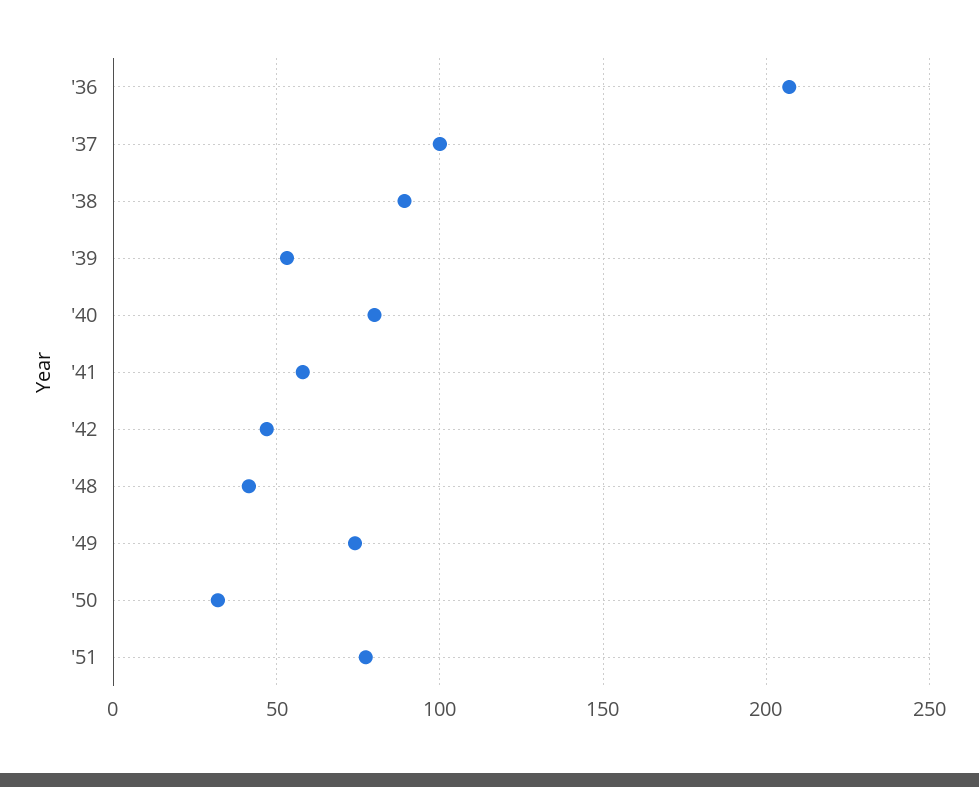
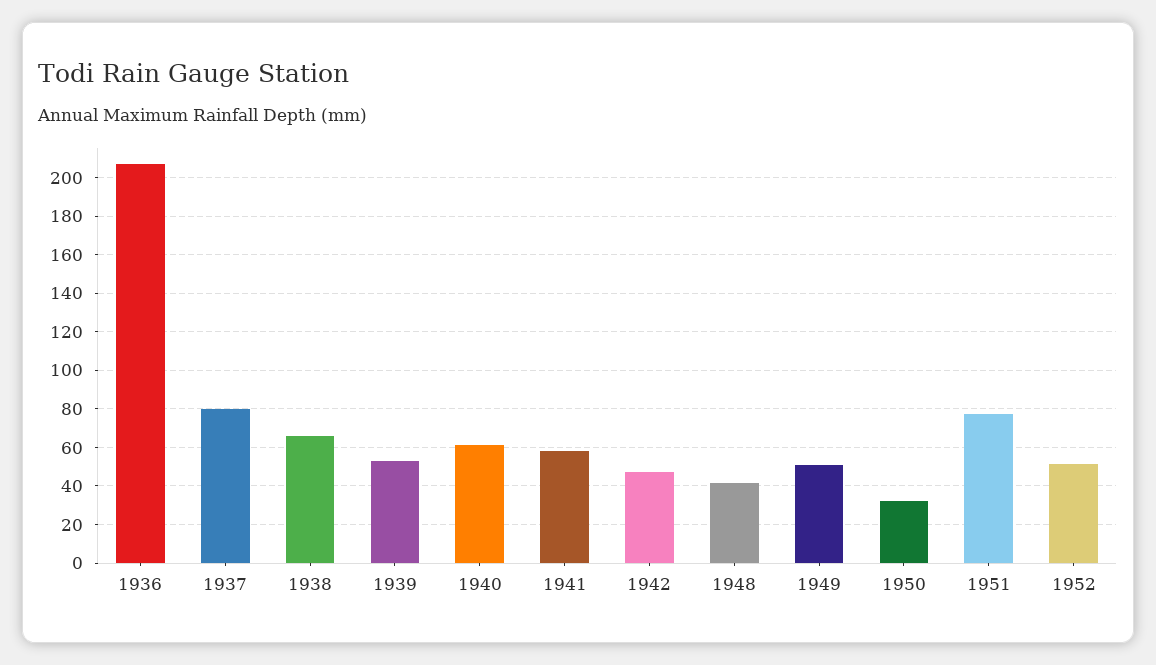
'37: 100 -> 80
'38: 90 -> 65
'40: 80 -> 60
'49: 75 -> 50
1952: none -> 50

